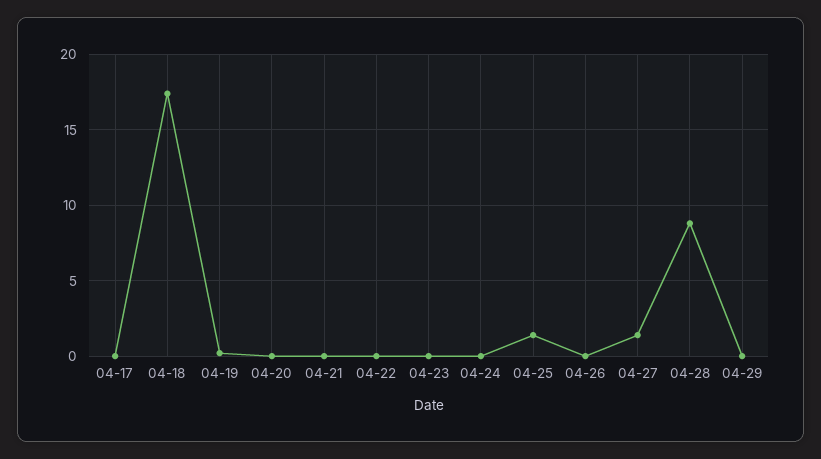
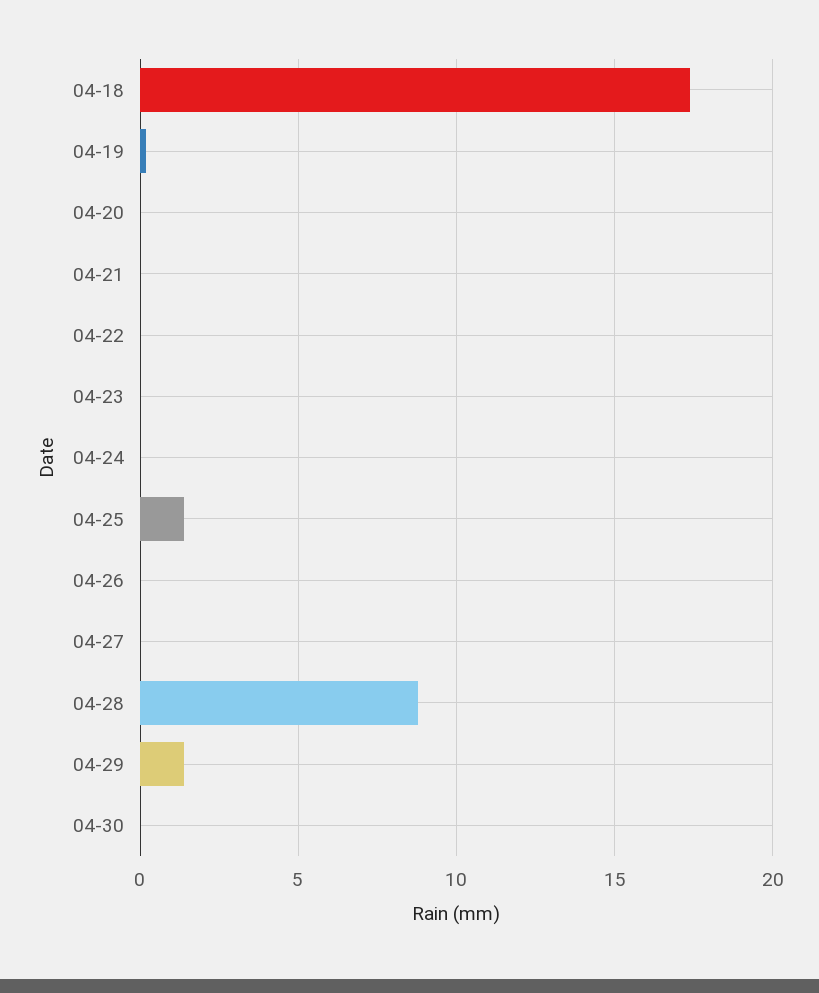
04-17: 0 -> none
04-27: 1.5 -> 0
04-29: 0 -> 1.5
04-30: none -> 0

